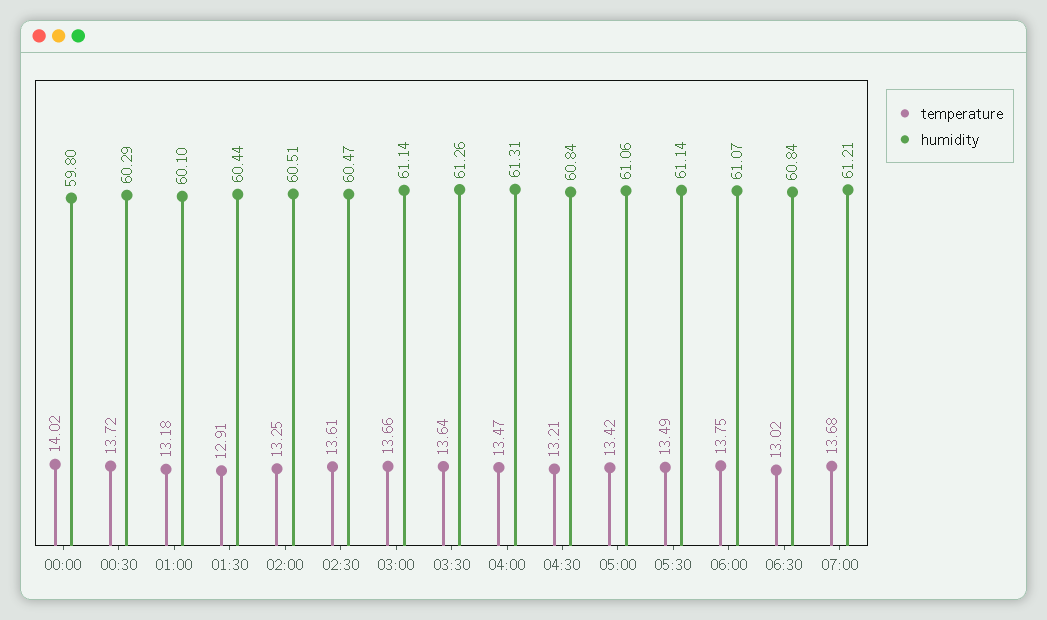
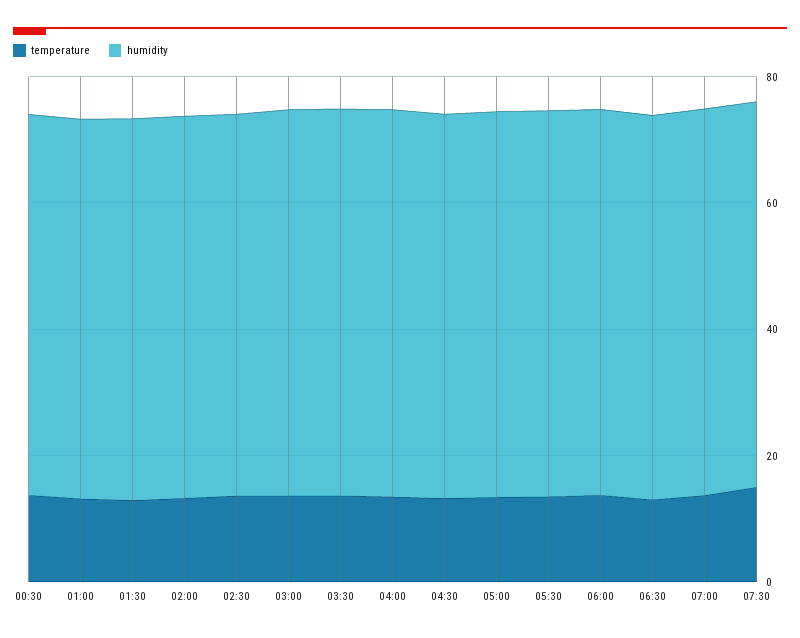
temperature, 00:00: 14.02 -> none
humidity, 00:00: 59.8 -> none
temperature, 07:30: none -> 15
humidity, 07:30: none -> 60

